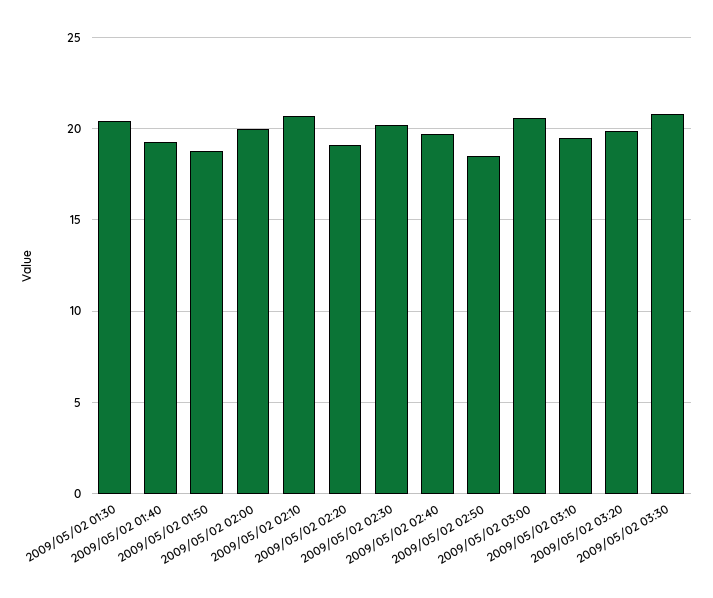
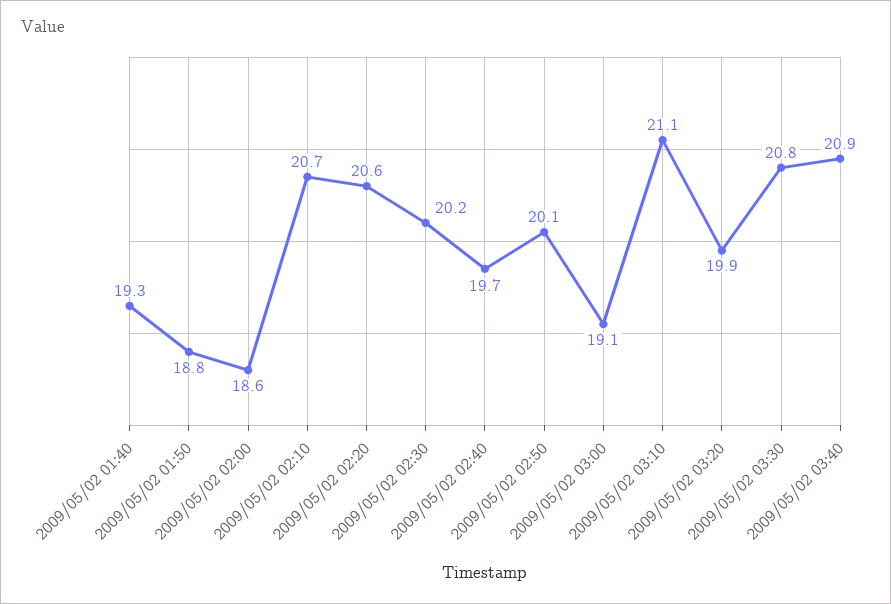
2009/05/02 01:30: 20.5 -> none
2009/05/02 02:00: 20 -> 18.6
2009/05/02 02:20: 19 -> 20.6
2009/05/02 02:50: 18.5 -> 20.1
2009/05/02 03:00: 20.5 -> 19.1
2009/05/02 03:10: 19.5 -> 21.1
2009/05/02 03:40: none -> 20.9

